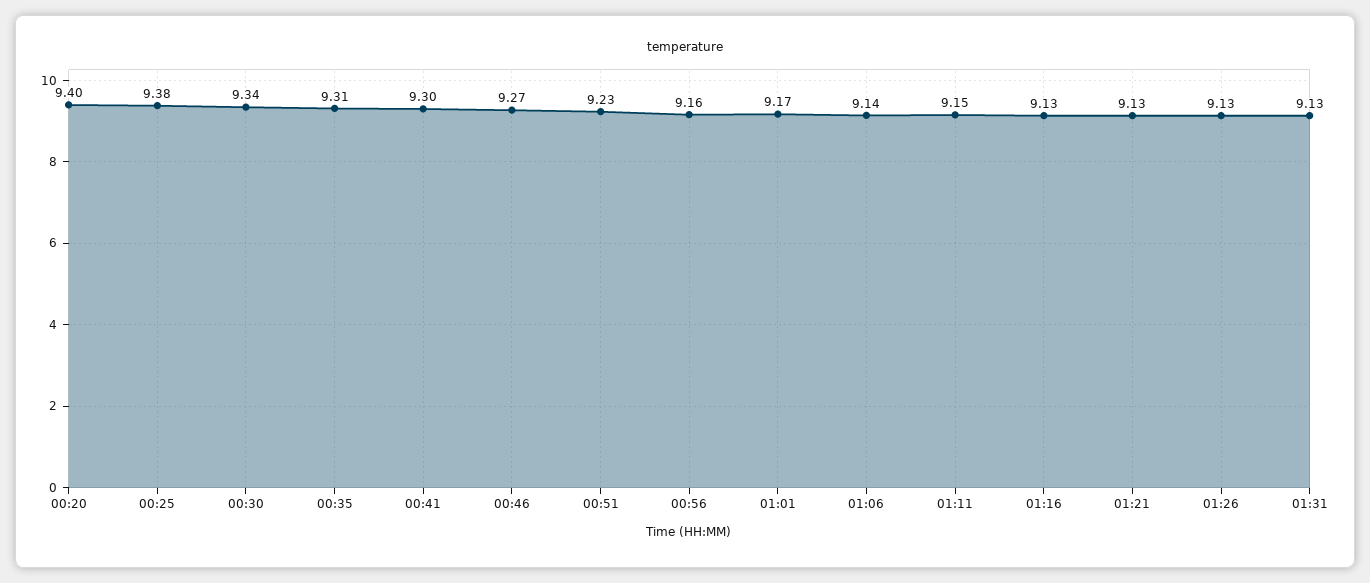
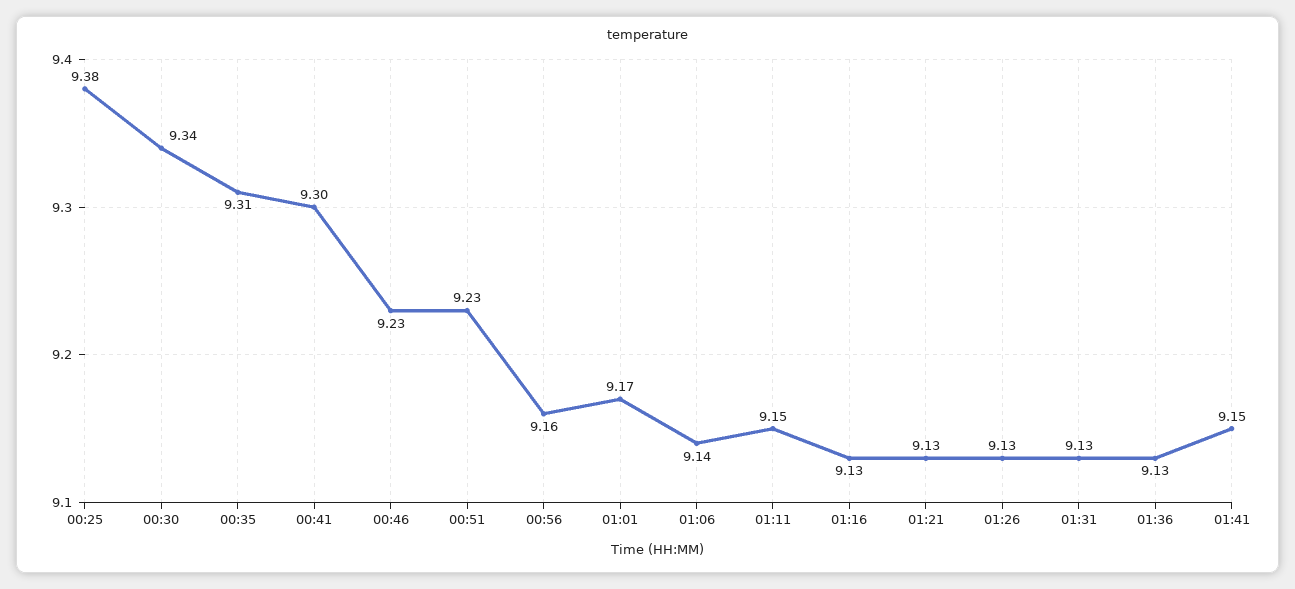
00:20: 9.4 -> none
00:46: 9.27 -> 9.23
01:36: none -> 9.13
01:41: none -> 9.15

